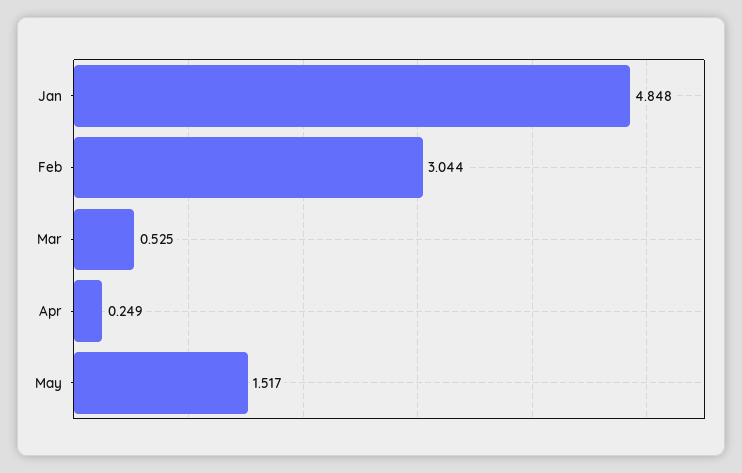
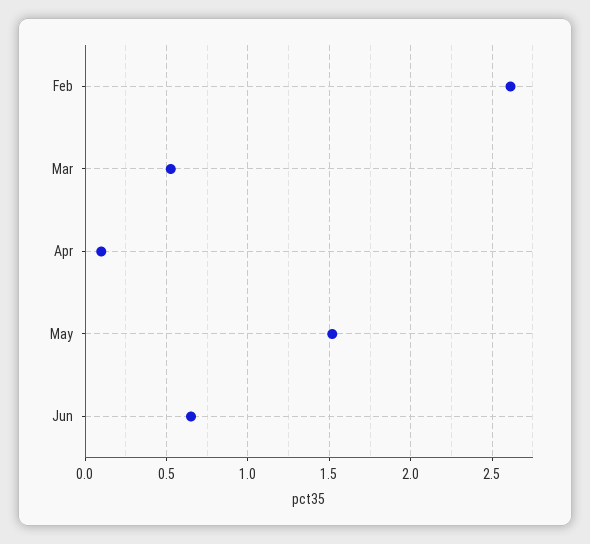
Jan: 4.848 -> none
Feb: 3.044 -> 2.6
Apr: 0.249 -> 0.1
Jun: none -> 0.65

